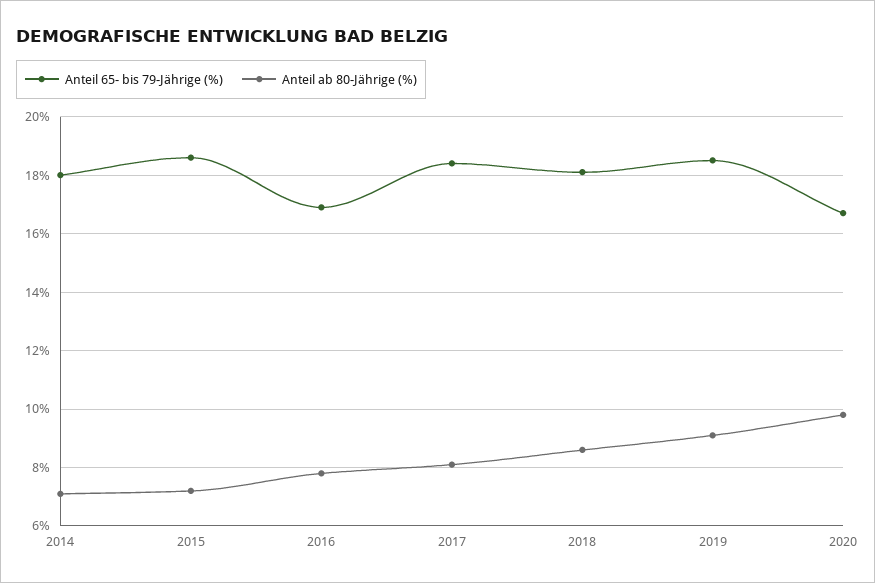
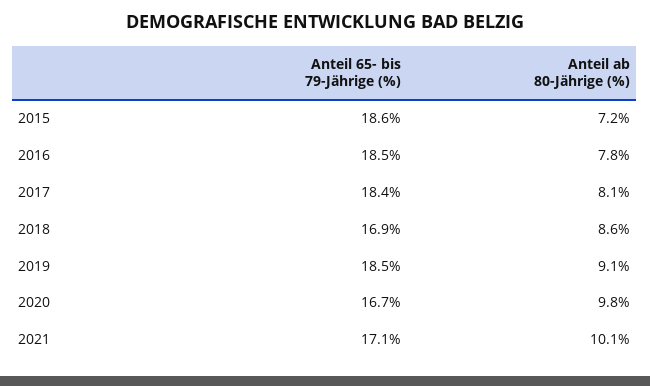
Anteil 65- bis 79-Jährige (%), 2014: 18 -> none
Anteil ab 80-Jährige (%), 2014: 7 -> none
Anteil 65- bis 79-Jährige (%), 2016: 17 -> 18.5
Anteil 65- bis 79-Jährige (%), 2018: 18 -> 16.9
Anteil 65- bis 79-Jährige (%), 2021: none -> 17.1
Anteil ab 80-Jährige (%), 2021: none -> 10.1

